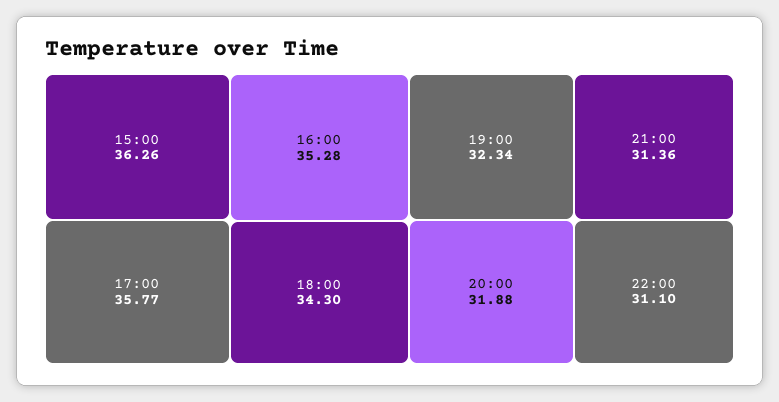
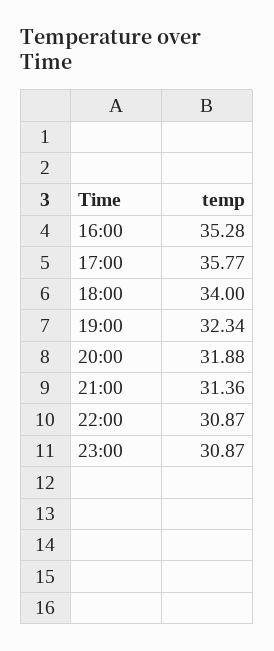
15:00: 36.26 -> none
18:00: 34.3 -> 34
22:00: 31.1 -> 30.87
23:00: none -> 30.87

